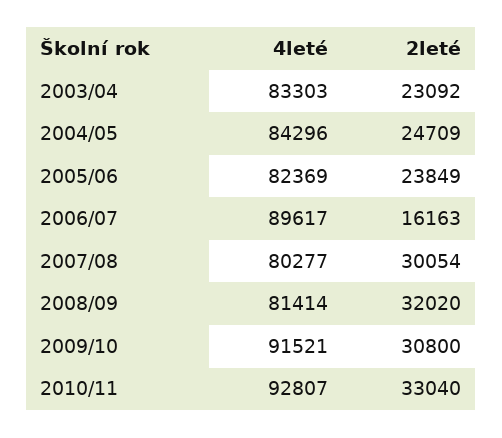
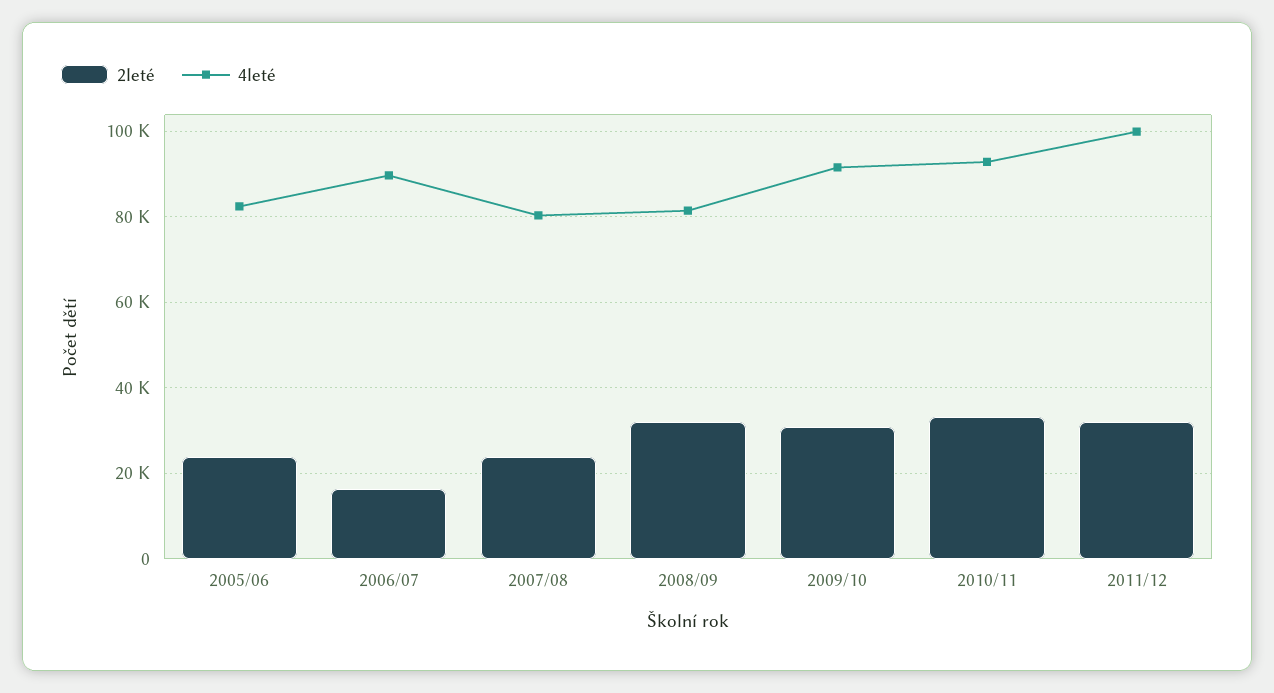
4leté, 2003/04: 83303 -> none
2leté, 2003/04: 23092 -> none
4leté, 2004/05: 84296 -> none
2leté, 2004/05: 24709 -> none
2leté, 2007/08: 30054 -> 24000
2leté, 2011/12: none -> 32000
4leté, 2011/12: none -> 100000

